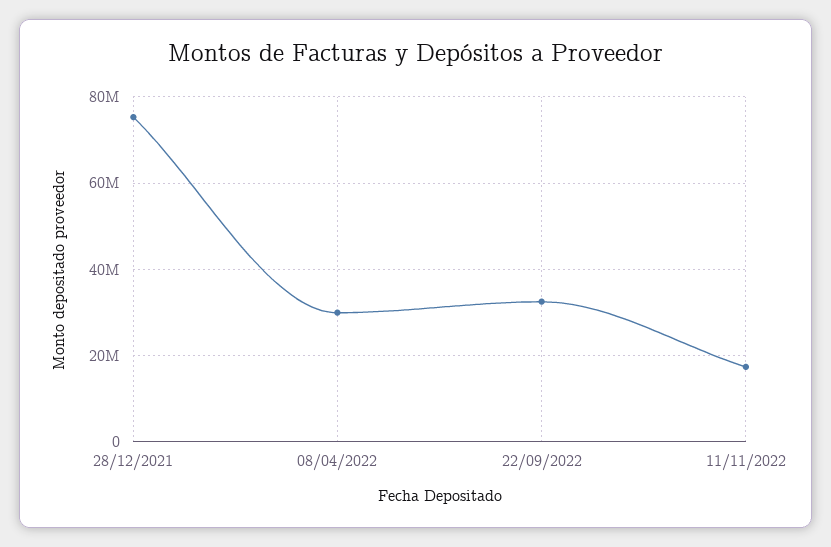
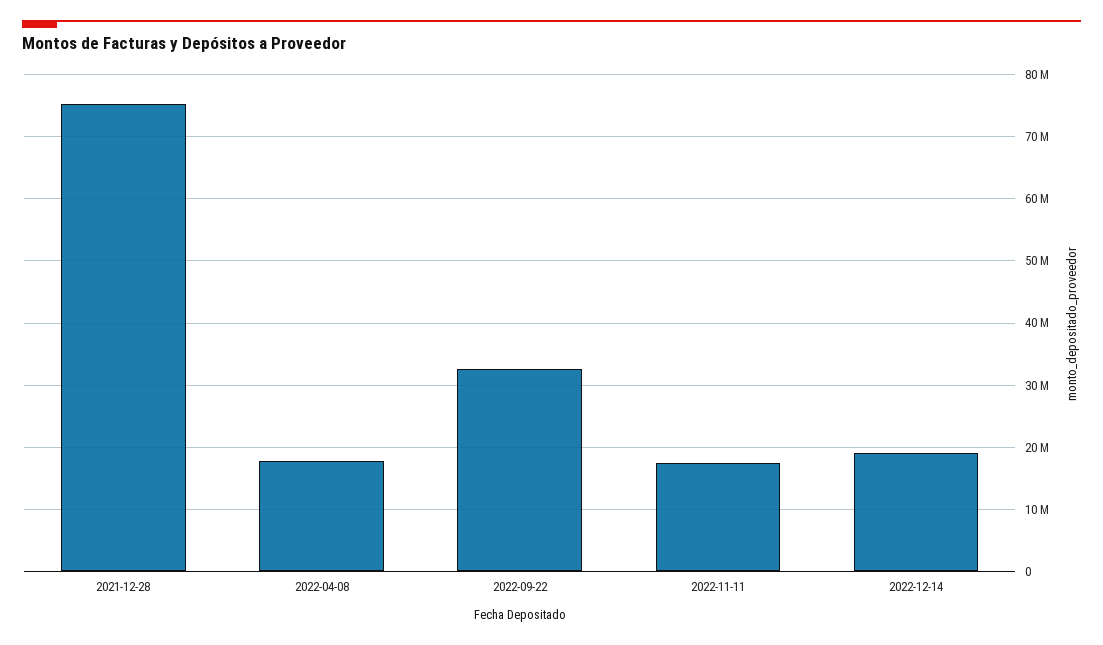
08/04/2022: 30000000 -> 18000000
2022-12-14: none -> 19000000

